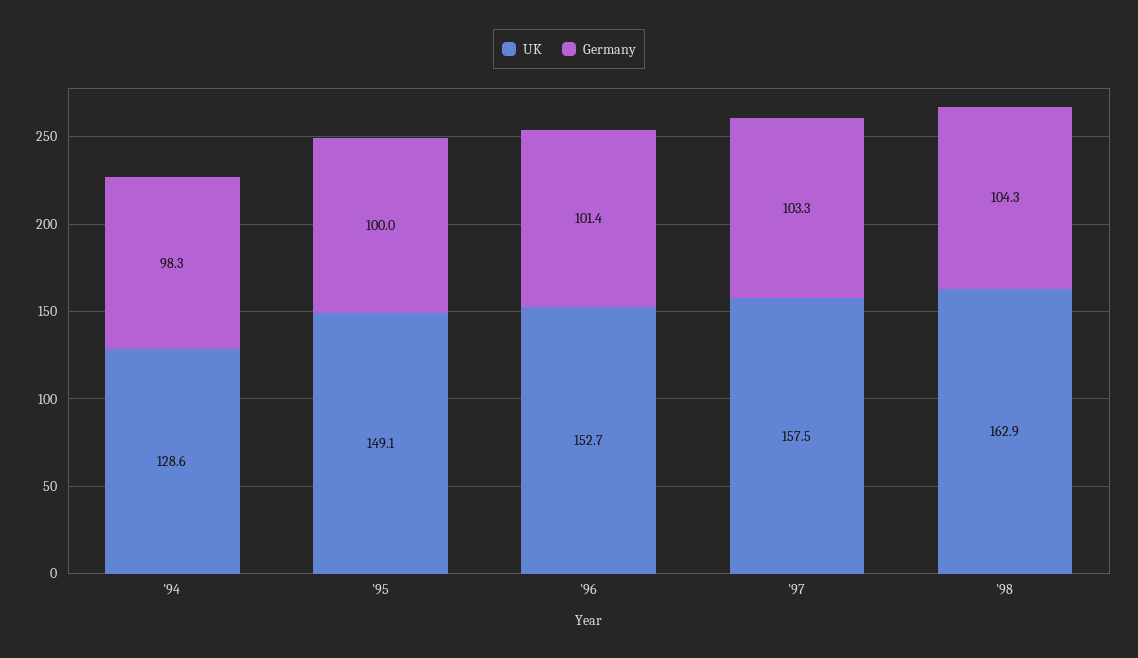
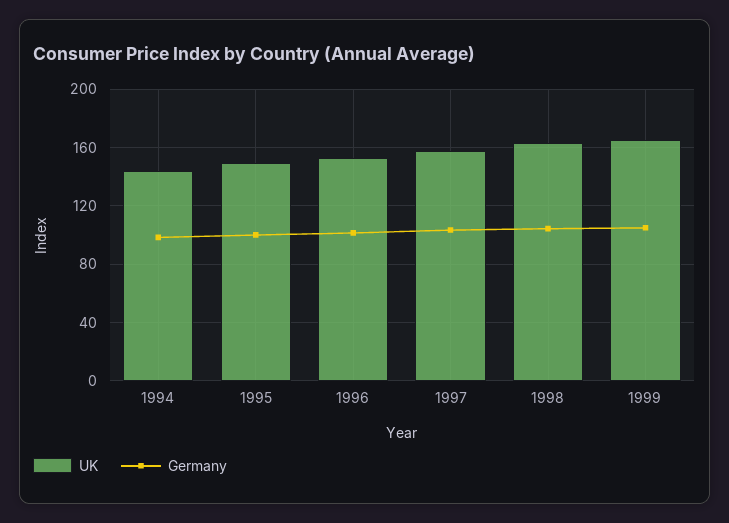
UK, '94: 128.6 -> 145
UK, 1999: none -> 165
Germany, 1999: none -> 105

